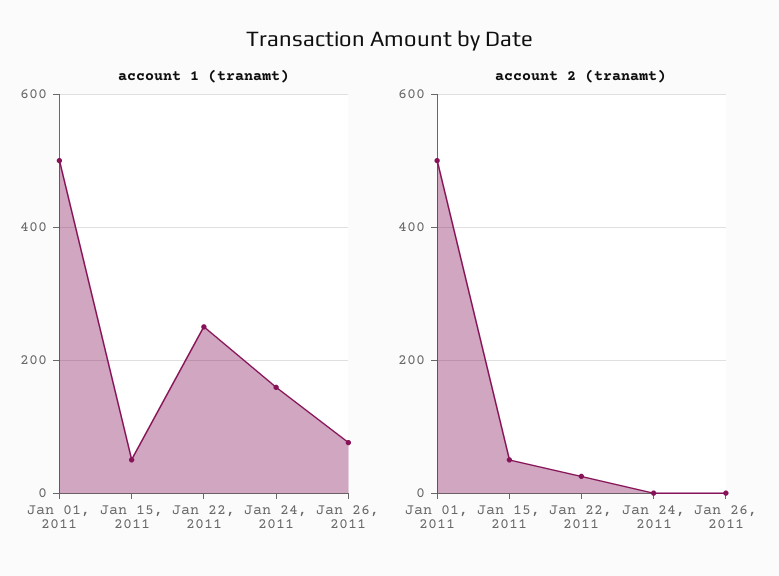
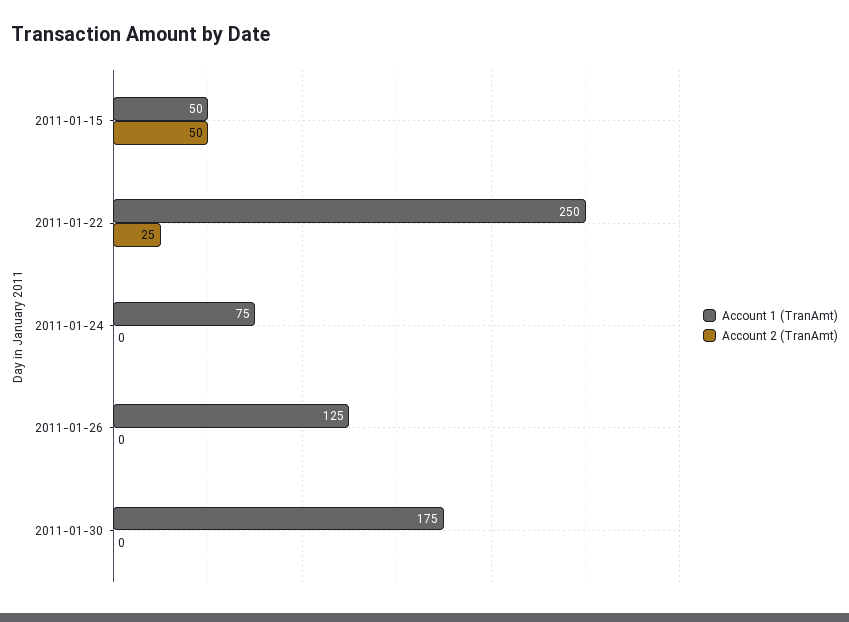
account 1 (tranamt), Jan 01, 2011: 500 -> none
account 1 (tranamt), Jan 24, 2011: 160 -> 75
account 1 (tranamt), Jan 26, 2011: 80 -> 125
account 2 (tranamt), Jan 01, 2011: 500 -> none
account 1 (tranamt), 2011-01-30: none -> 175
account 2 (tranamt), 2011-01-30: none -> 0

